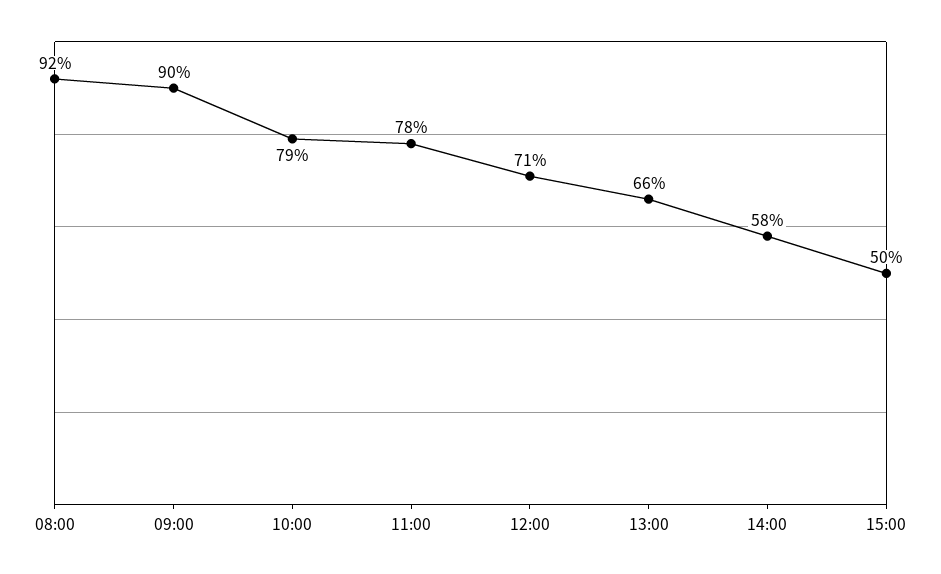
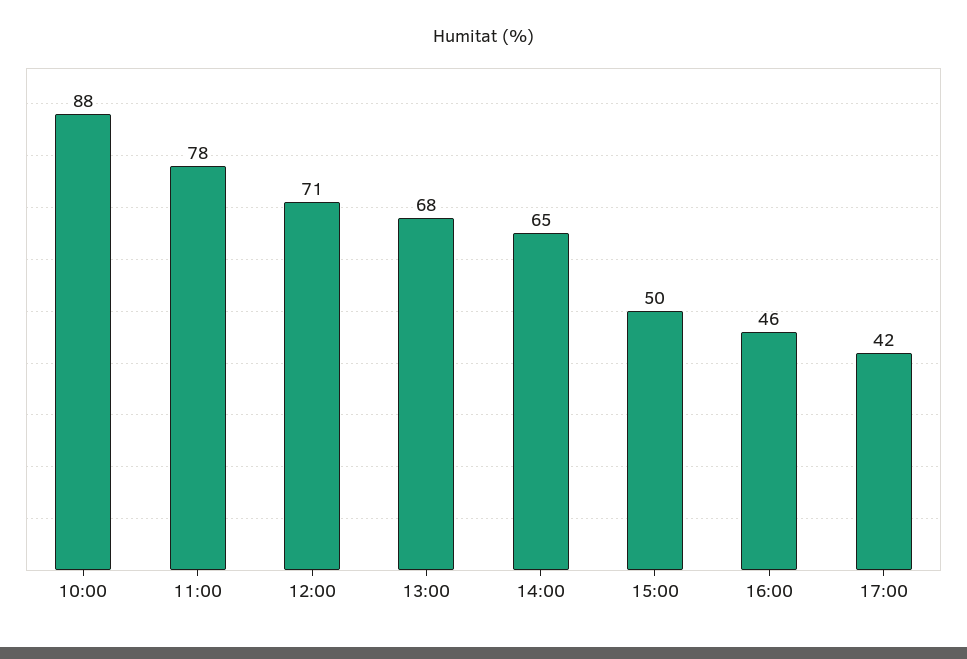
08:00: 92 -> none
09:00: 90 -> none
10:00: 79 -> 88
13:00: 66 -> 68
14:00: 58 -> 65
16:00: none -> 46
17:00: none -> 42

